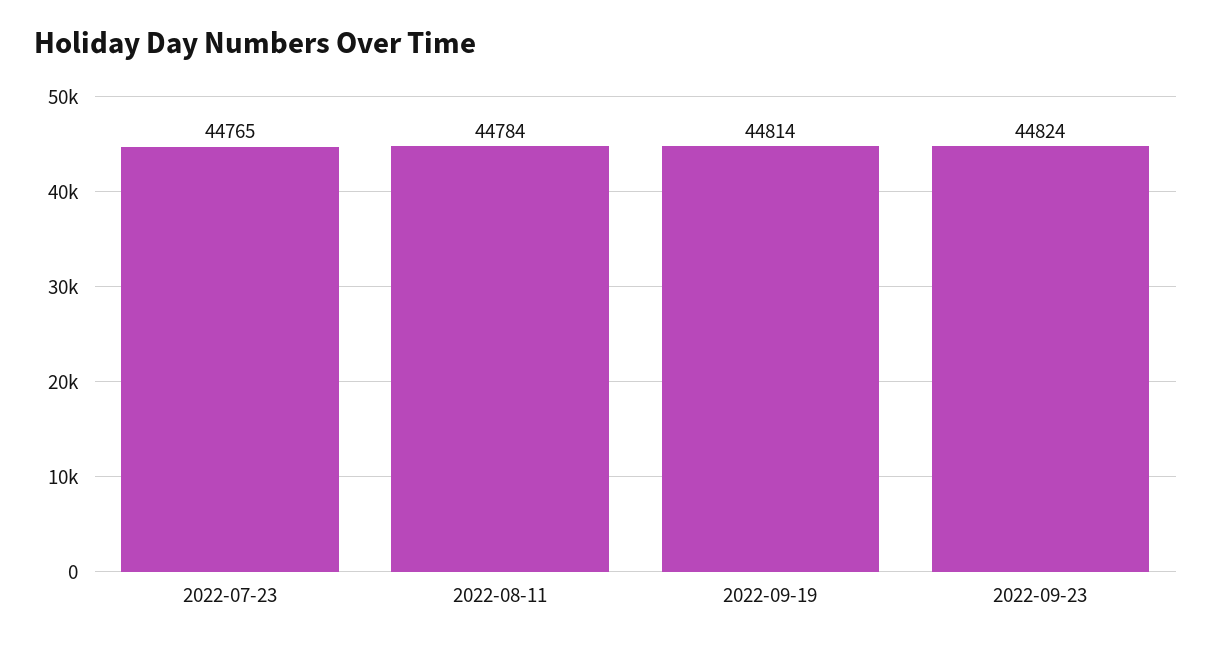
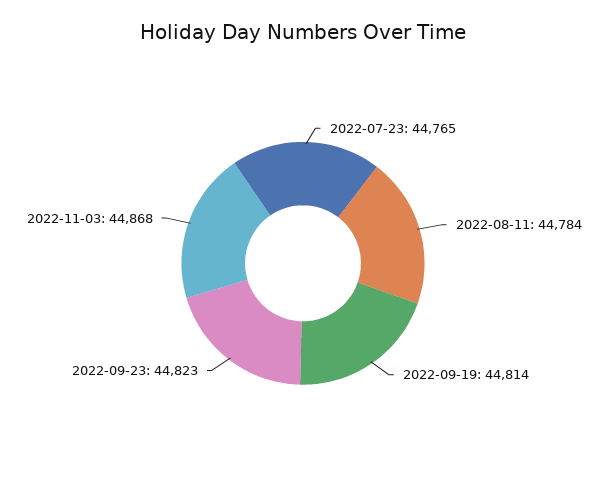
2022-09-23: 44824 -> 44823
2022-11-03: none -> 44868

